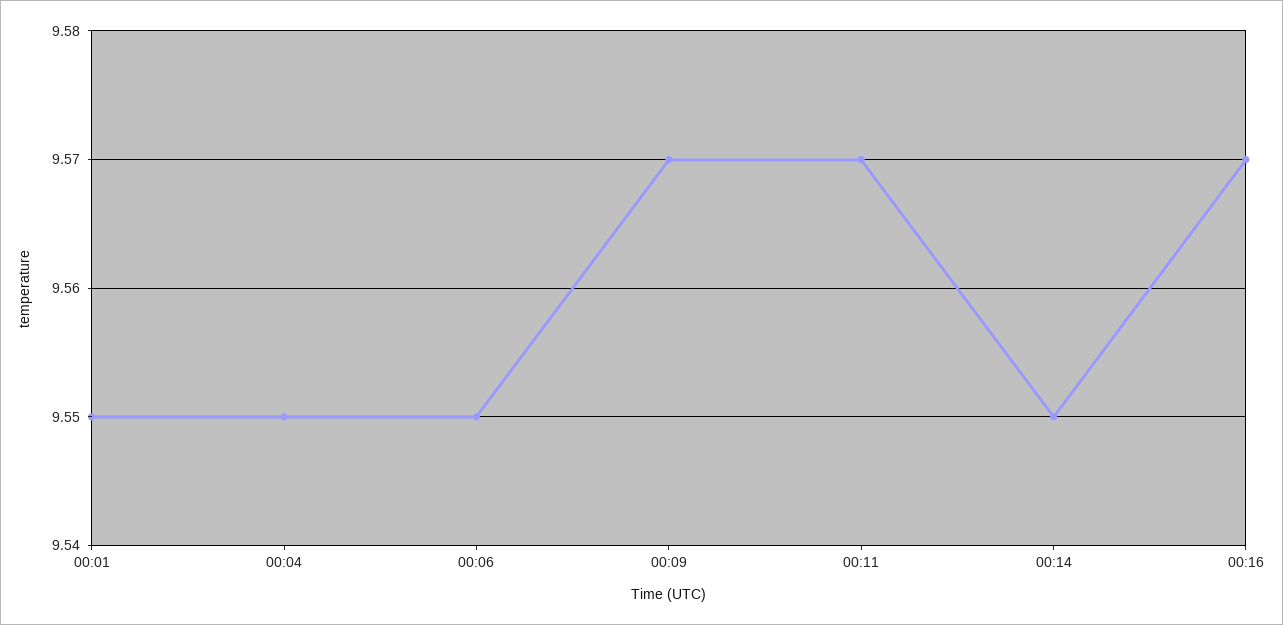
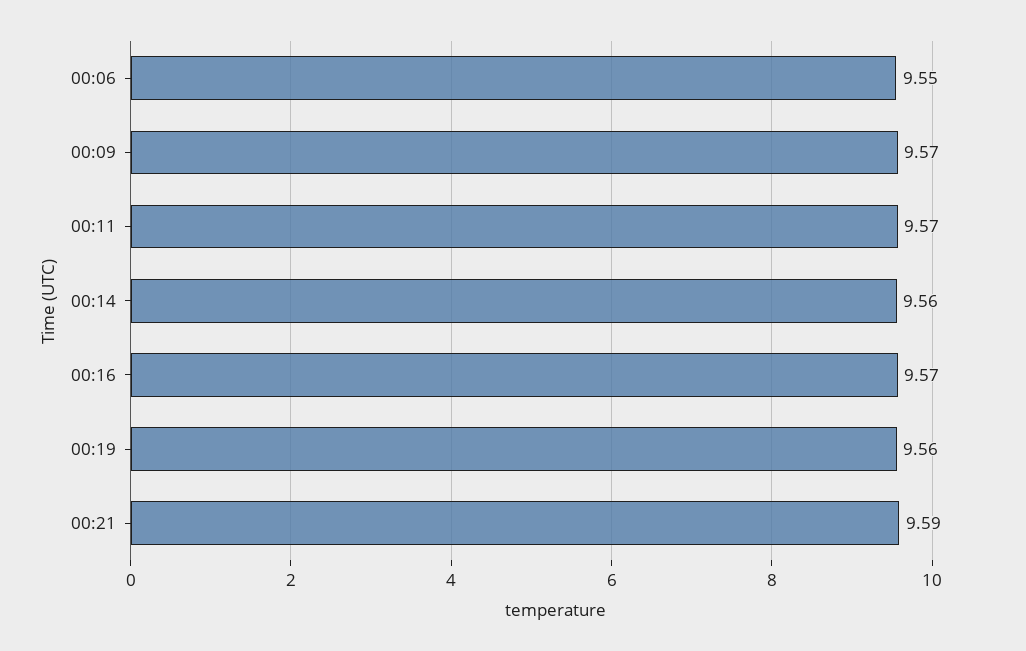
00:01: 9.55 -> none
00:04: 9.55 -> none
00:14: 9.55 -> 9.56
00:19: none -> 9.56
00:21: none -> 9.59

